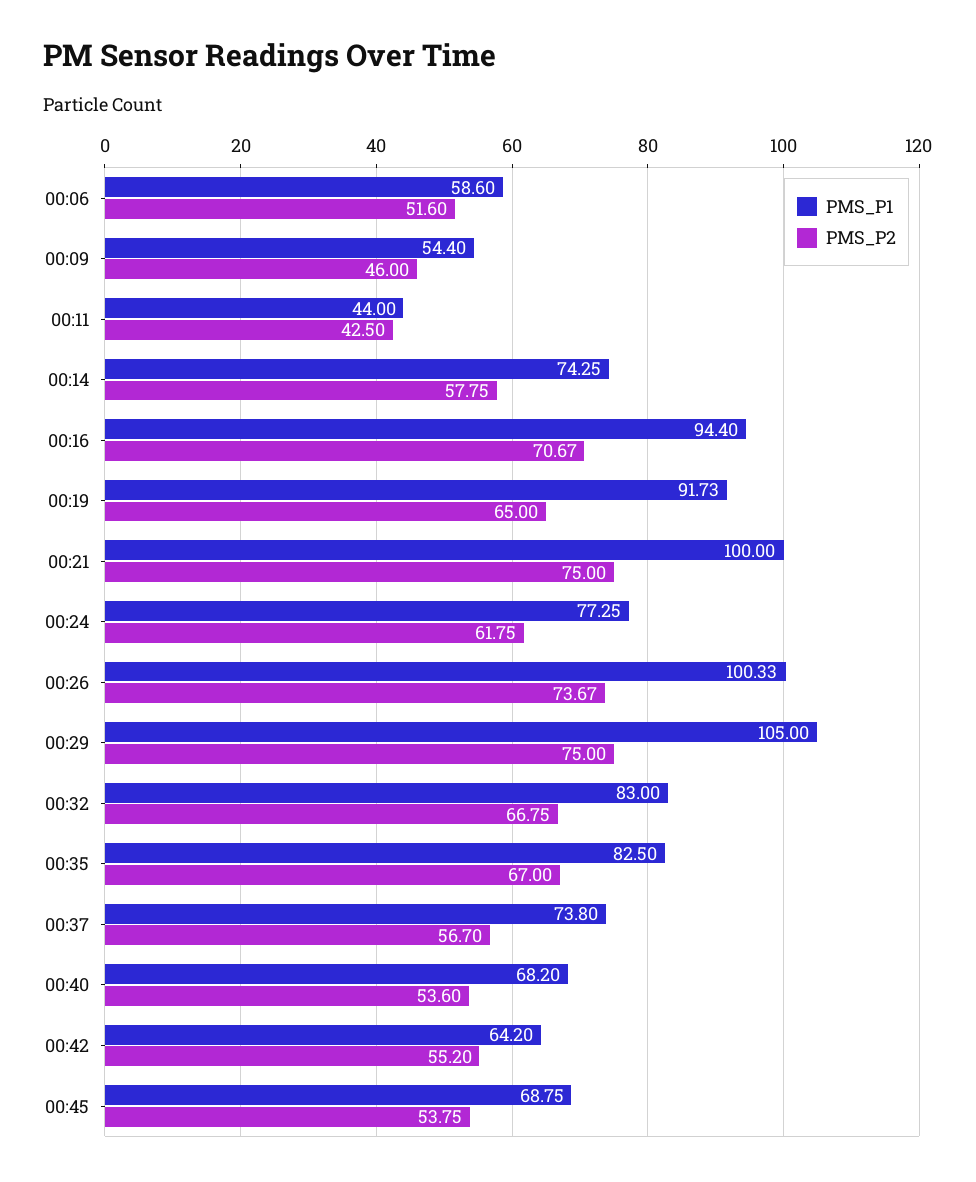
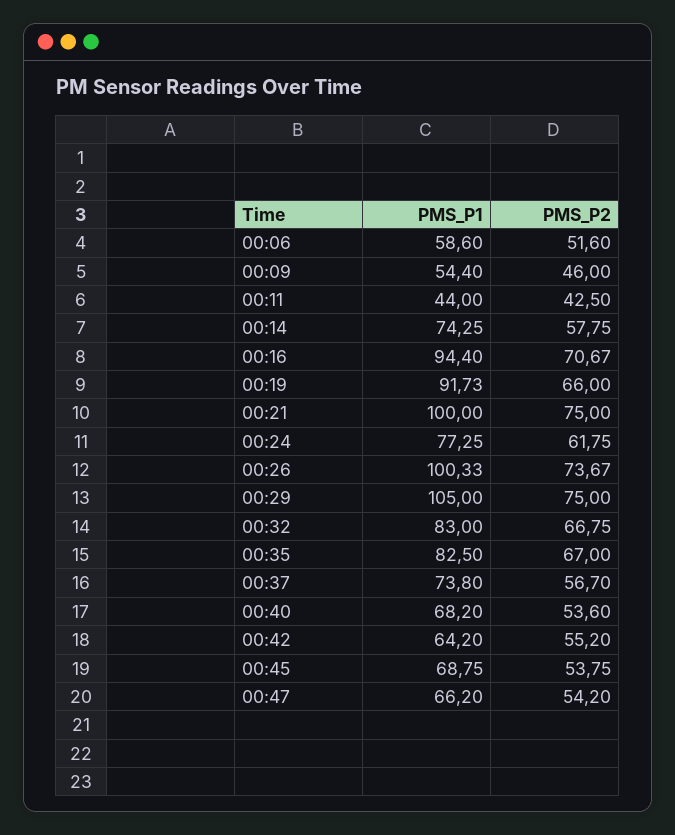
PMS_P2, 00:19: 65 -> 66
PMS_P1, 00:47: none -> 66.2
PMS_P2, 00:47: none -> 54.2

